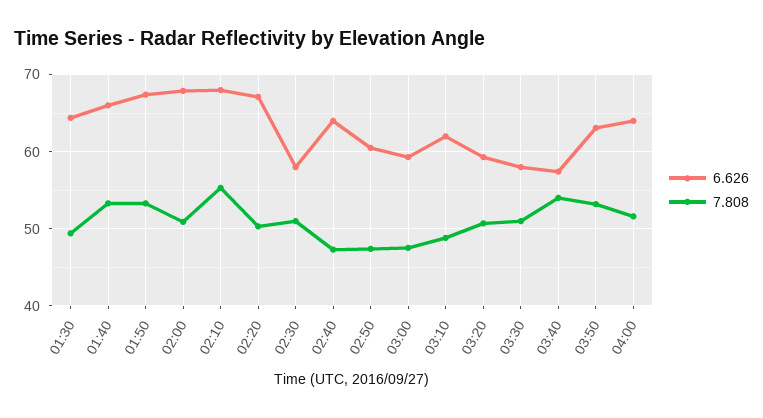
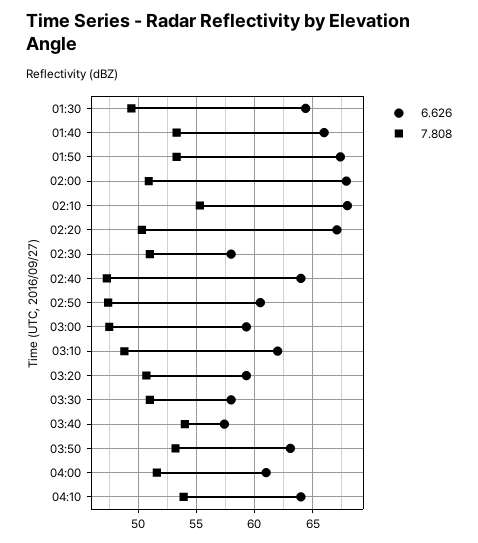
6.626, 04:00: 64 -> 61
6.626, 04:10: none -> 64
7.808, 04:10: none -> 54

